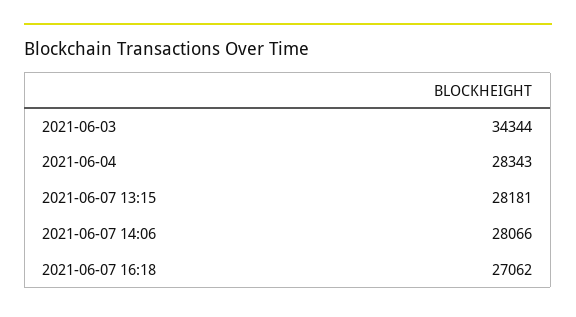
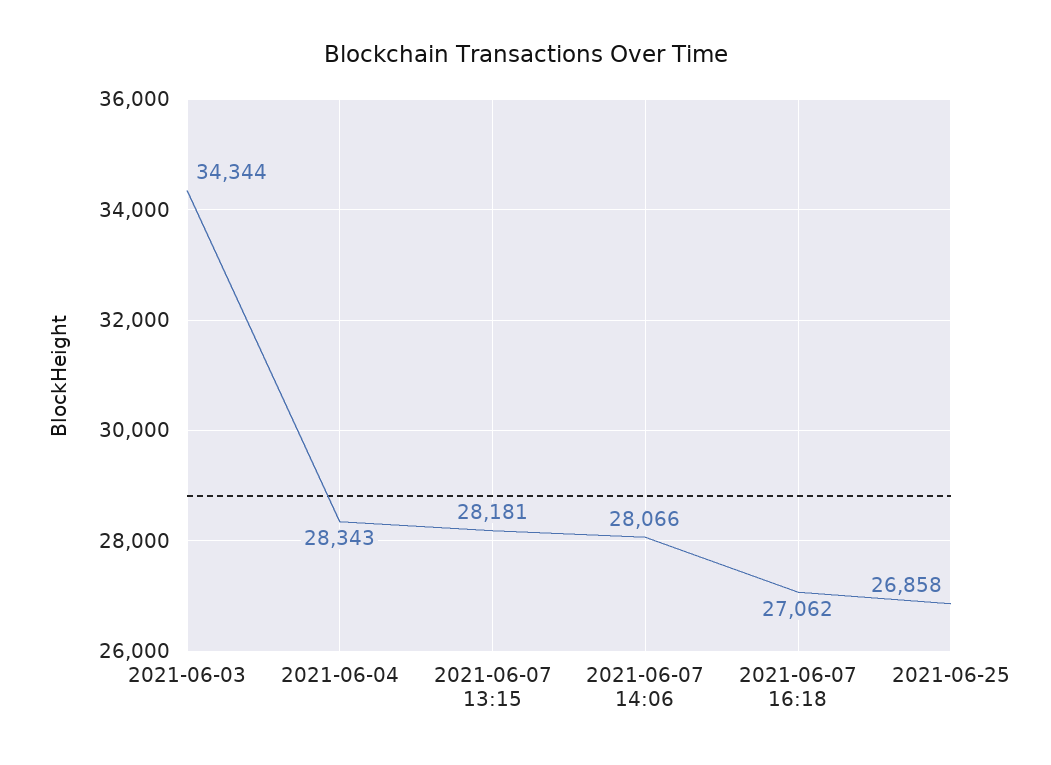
2021-06-25: none -> 26858

